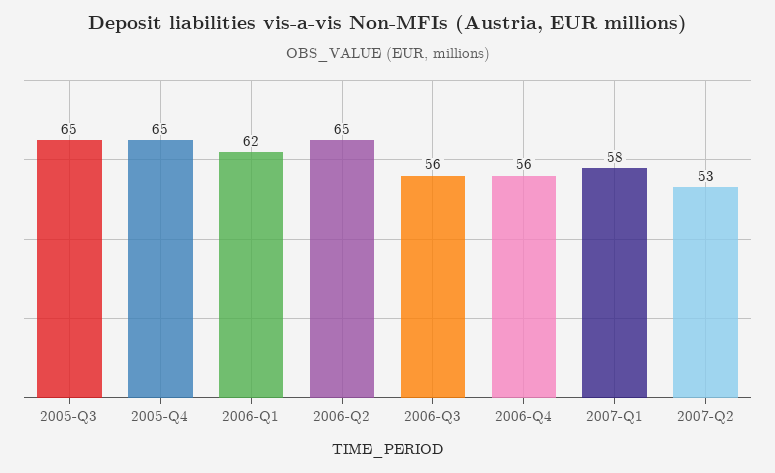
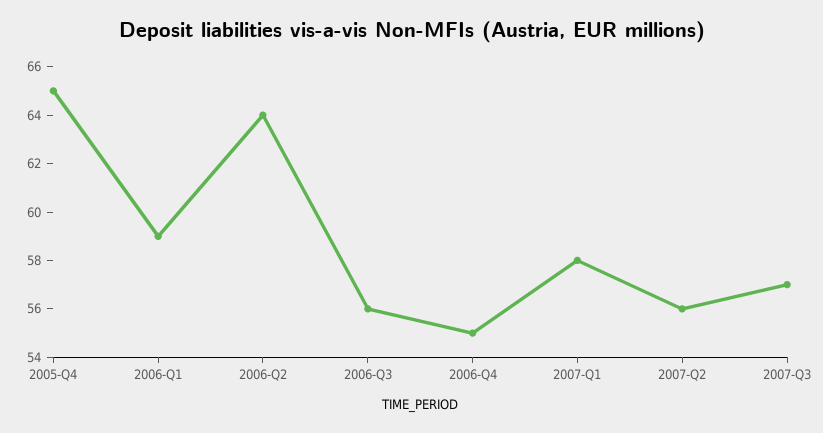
2005-Q3: 65 -> none
2006-Q1: 62 -> 59
2006-Q2: 65 -> 64
2006-Q4: 56 -> 55
2007-Q2: 53 -> 56
2007-Q3: none -> 57

